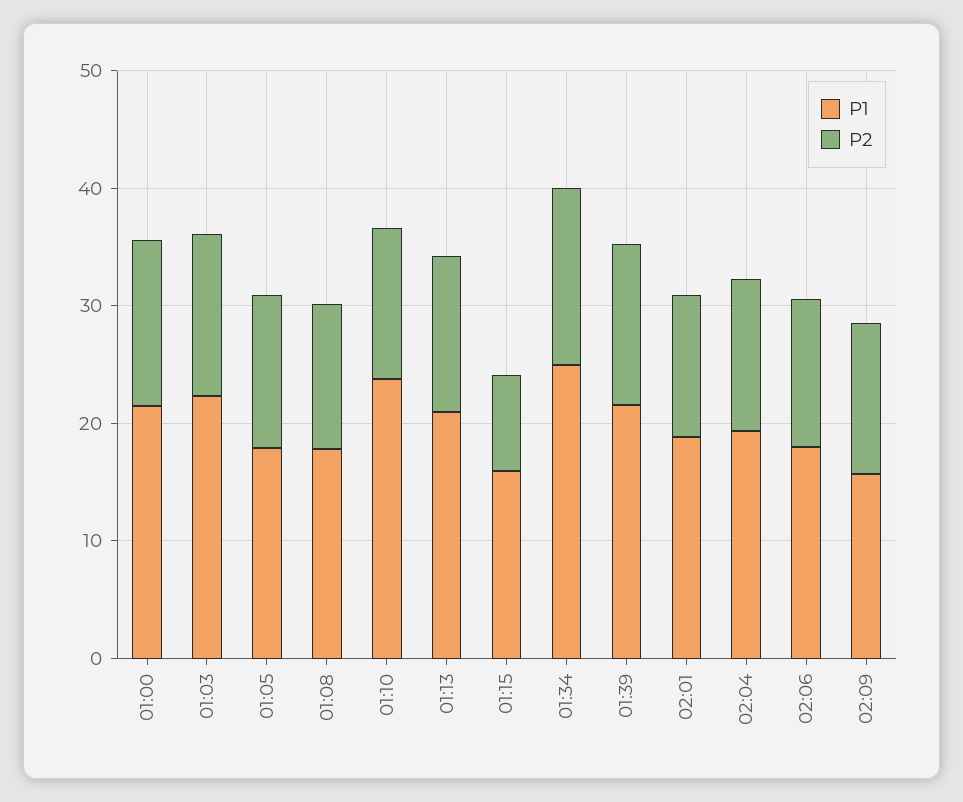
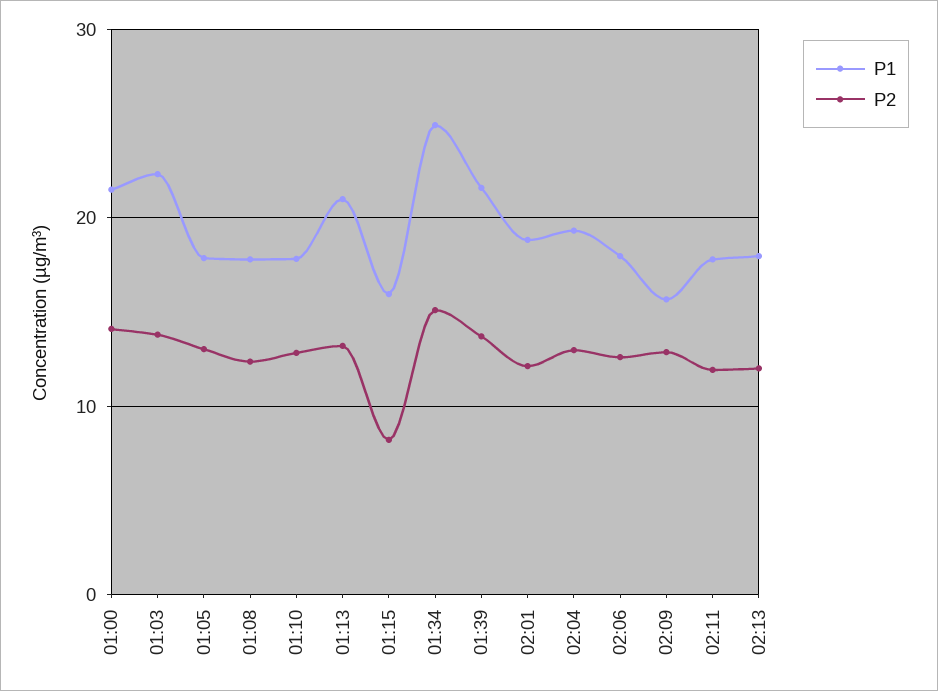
P1, 01:10: 24 -> 18
P1, 02:11: none -> 18
P2, 02:11: none -> 12
P1, 02:13: none -> 18
P2, 02:13: none -> 12

